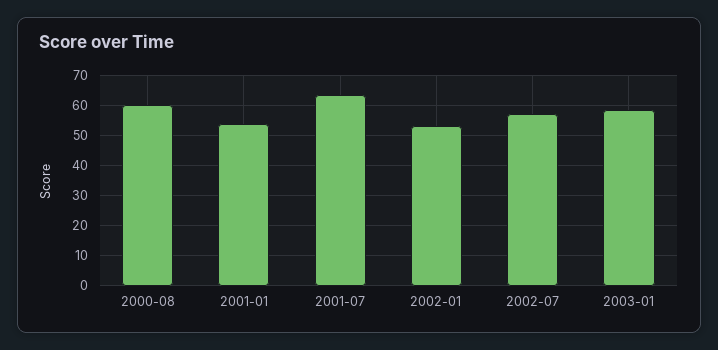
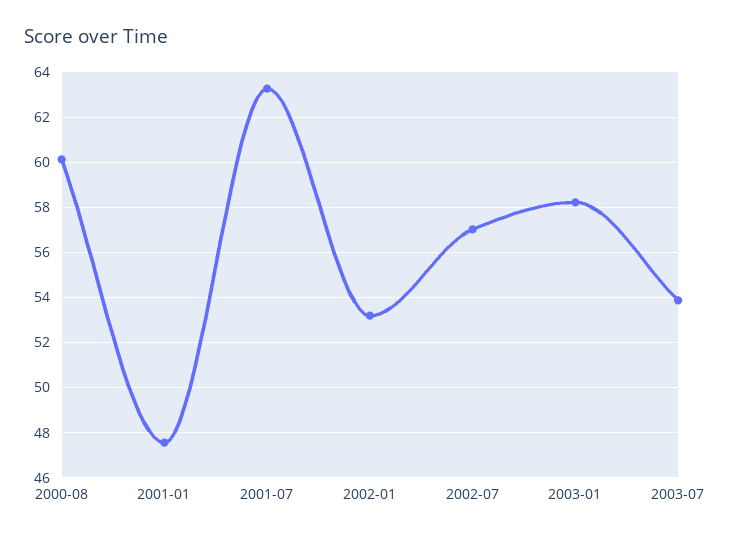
2001-01: 54 -> 47.5
2003-07: none -> 54

